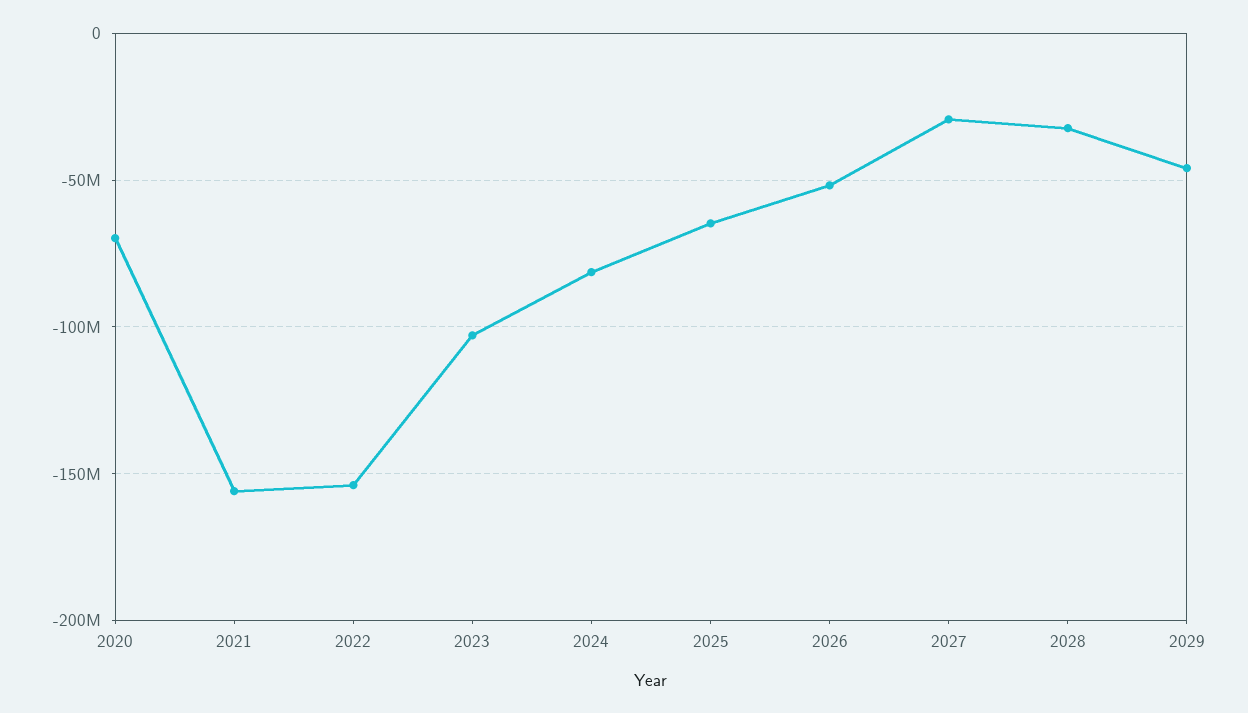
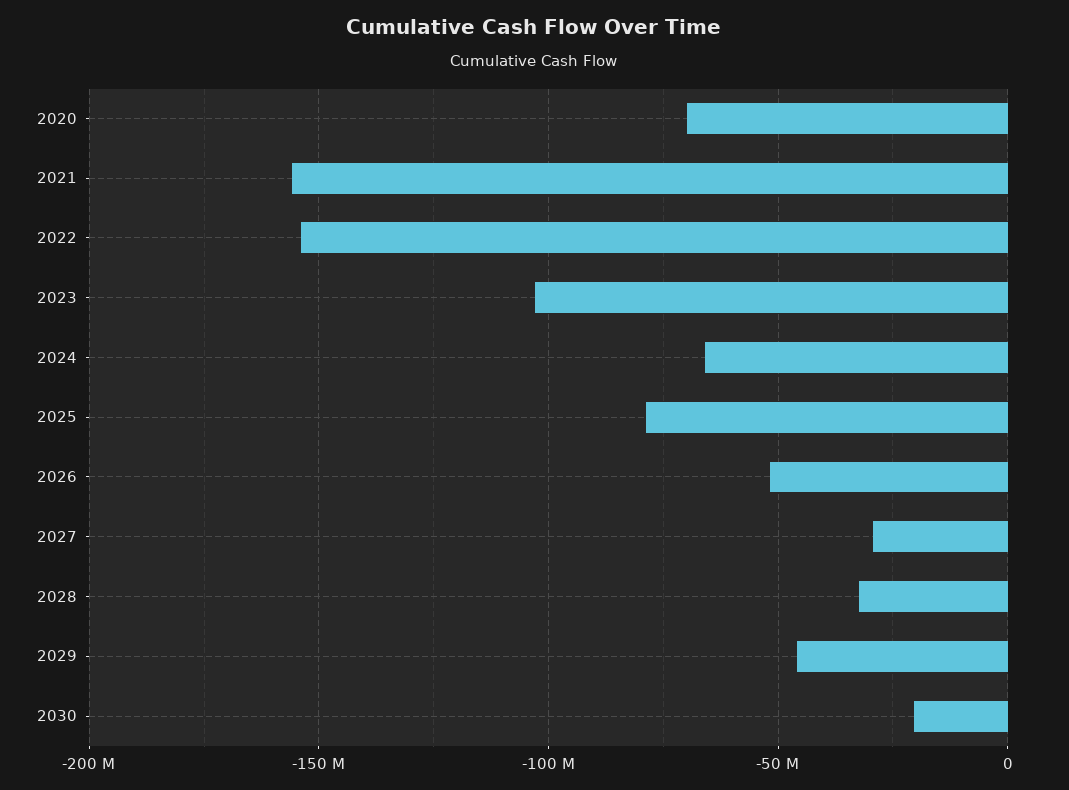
2024: -80000000 -> -65000000
2025: -65000000 -> -80000000
2030: none -> -20000000

